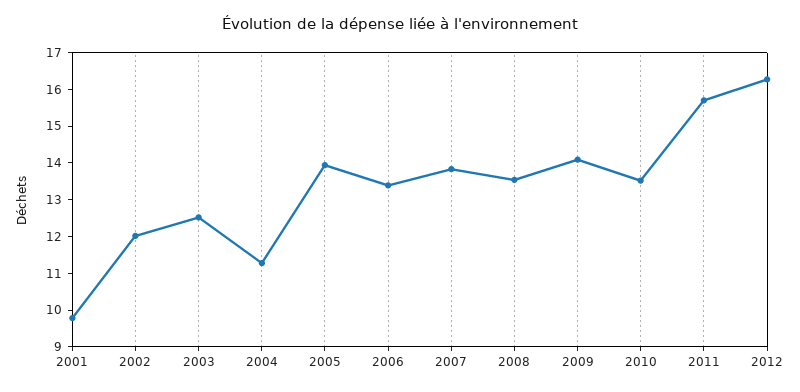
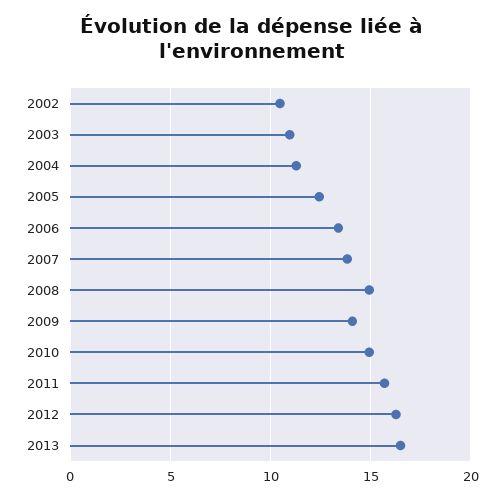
2001: 9.75 -> none
2002: 12 -> 10.5
2003: 12.5 -> 11
2005: 14 -> 12.5
2008: 13.5 -> 15
2010: 13.5 -> 15
2013: none -> 16.5

